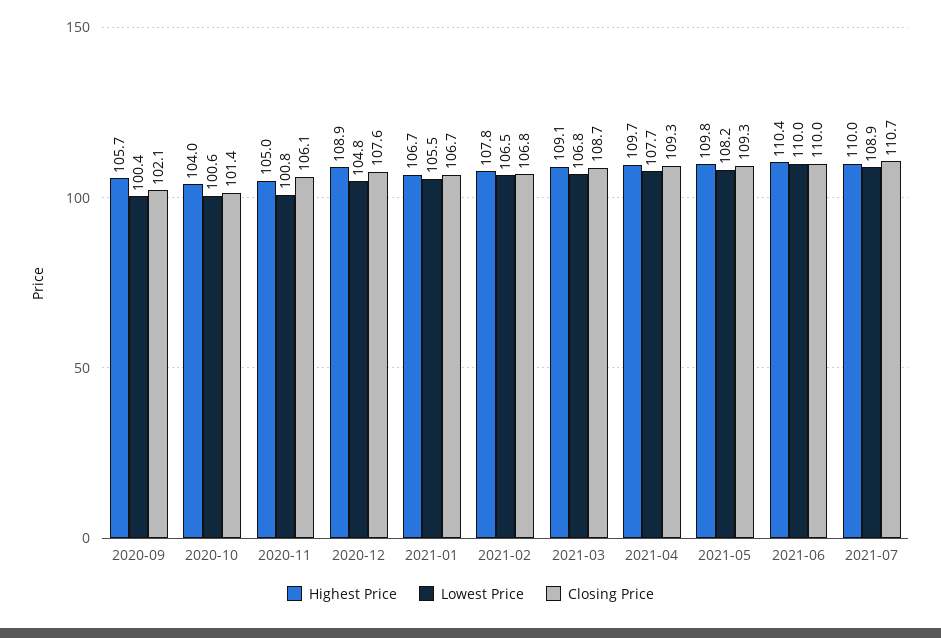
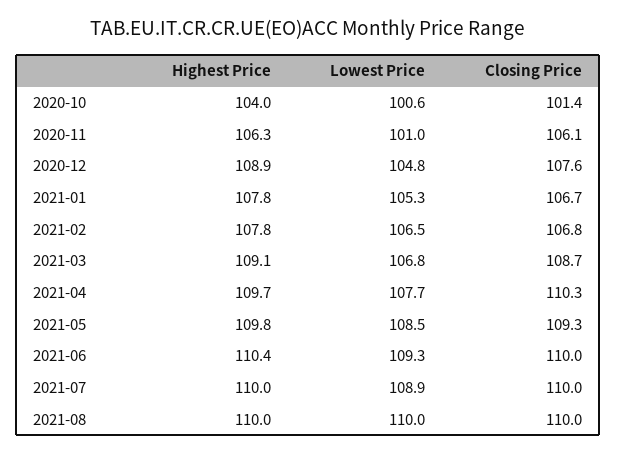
Highest Price, 2020-09: 105.7 -> none
Lowest Price, 2020-09: 100.4 -> none
Closing Price, 2020-09: 102.1 -> none
Highest Price, 2020-11: 105 -> 106.3
Lowest Price, 2020-11: 100.8 -> 101
Highest Price, 2021-01: 106.7 -> 107.8
Lowest Price, 2021-01: 105.5 -> 105.3
Closing Price, 2021-04: 109.3 -> 110.3
Lowest Price, 2021-05: 108.2 -> 108.5
Lowest Price, 2021-06: 110 -> 109.3
Closing Price, 2021-07: 110.7 -> 110
Highest Price, 2021-08: none -> 110
Lowest Price, 2021-08: none -> 110
Closing Price, 2021-08: none -> 110

